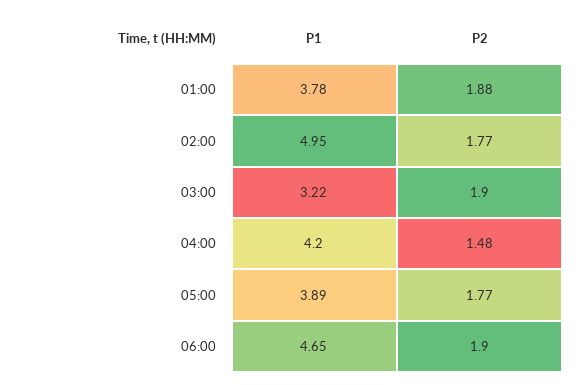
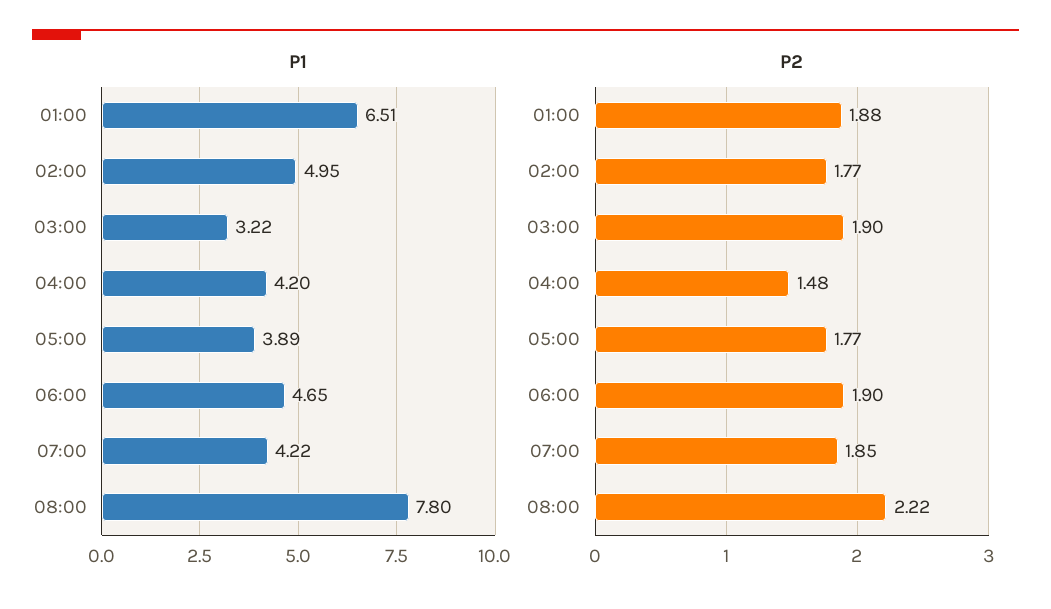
P1, 01:00: 3.78 -> 6.51
P1, 07:00: none -> 4.22
P1, 08:00: none -> 7.8
P2, 07:00: none -> 1.85
P2, 08:00: none -> 2.22

